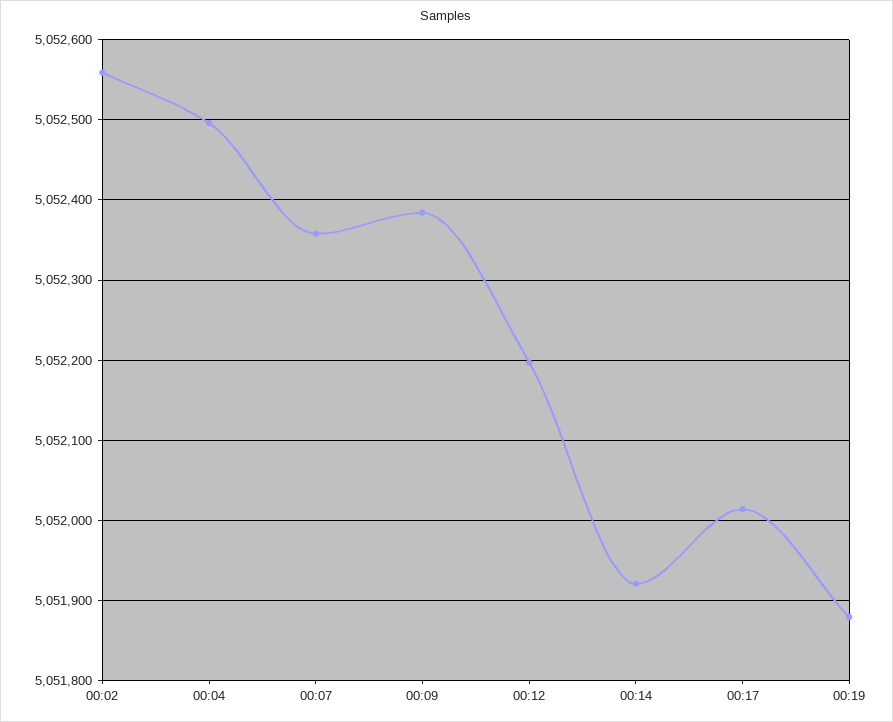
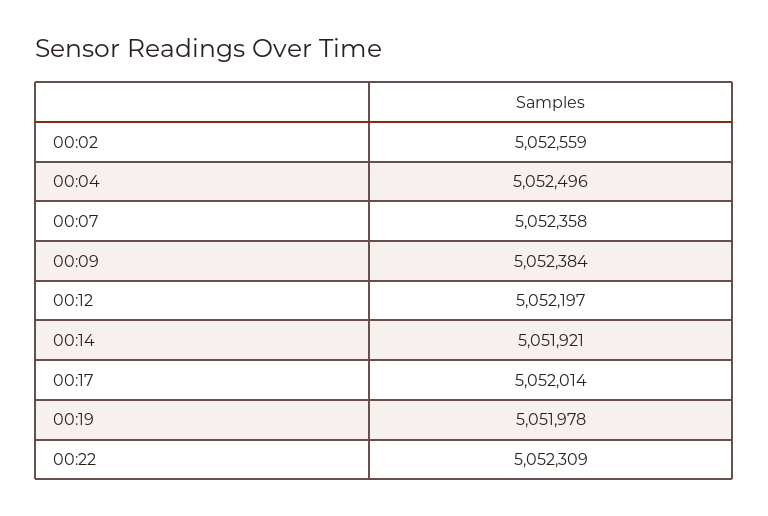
00:19: 5051880 -> 5051978
00:22: none -> 5052309

